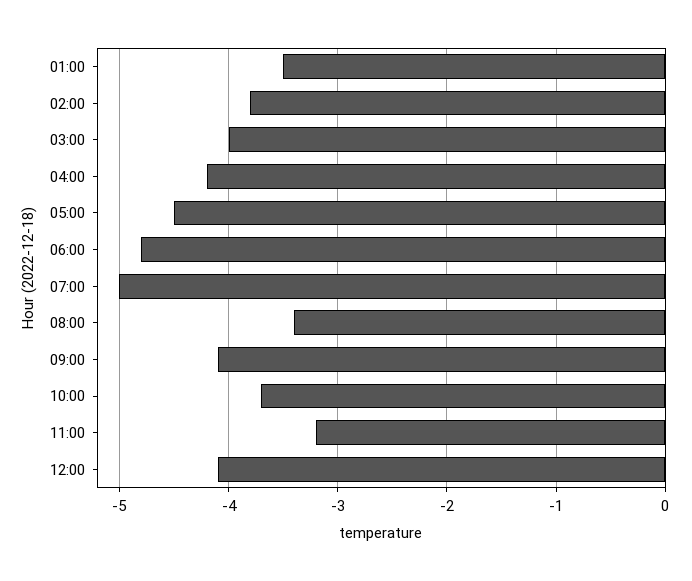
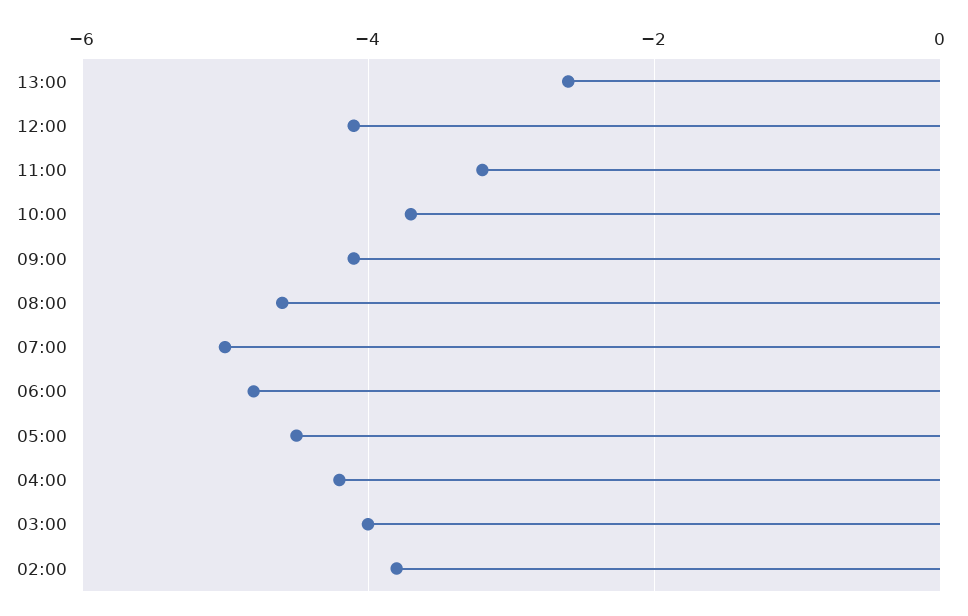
01:00: -3.5 -> none
08:00: -3.4 -> -4.5
13:00: none -> -2.5

